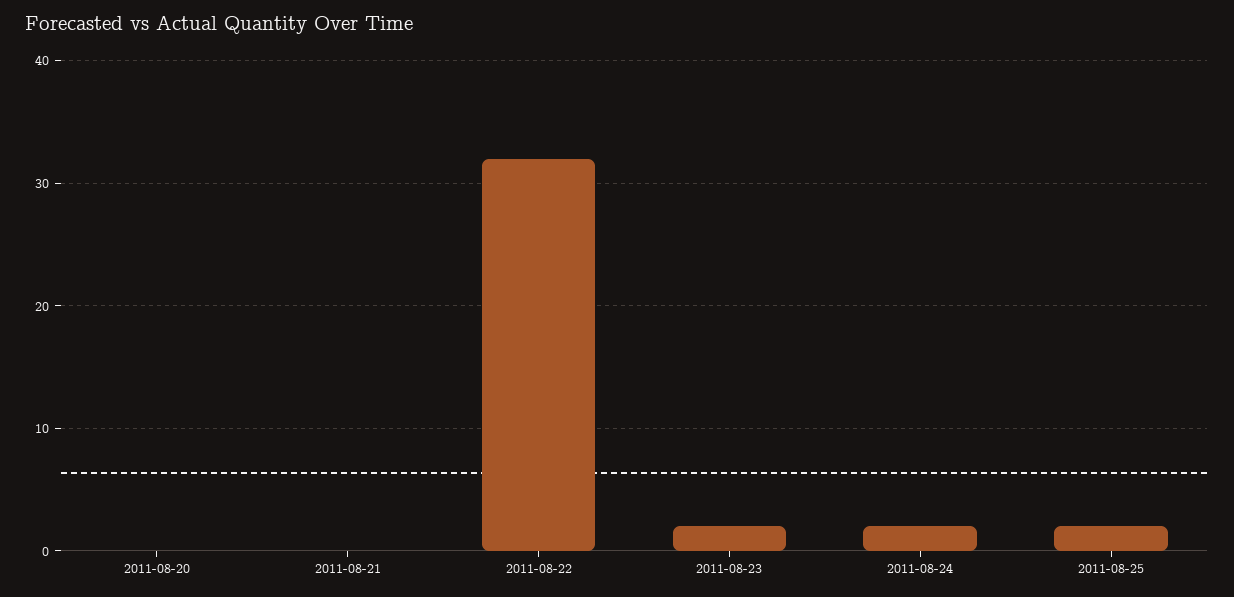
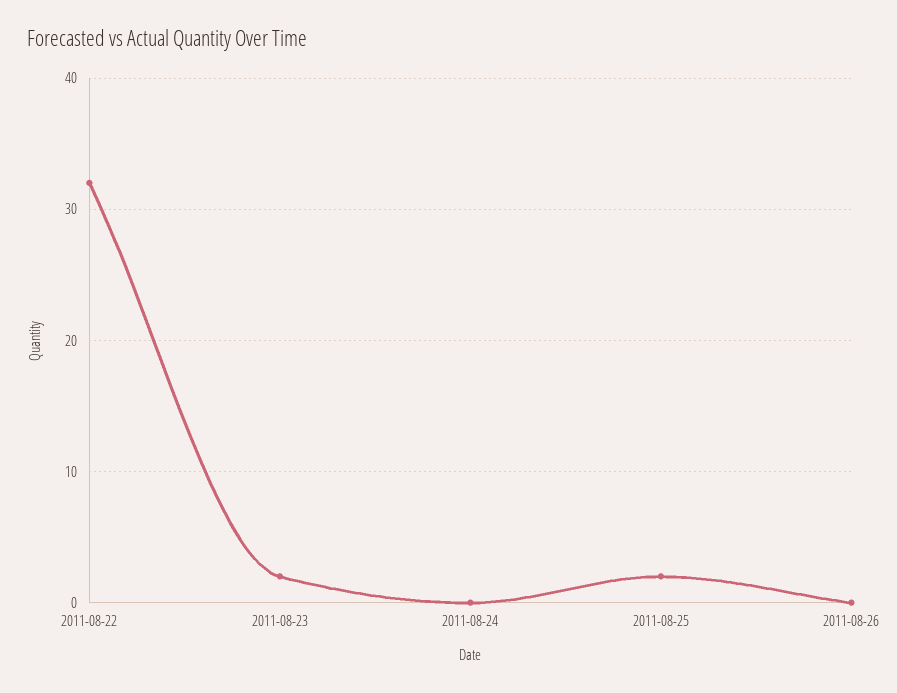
2011-08-20: 0 -> none
2011-08-21: 0 -> none
2011-08-24: 2 -> 0
2011-08-26: none -> 0

